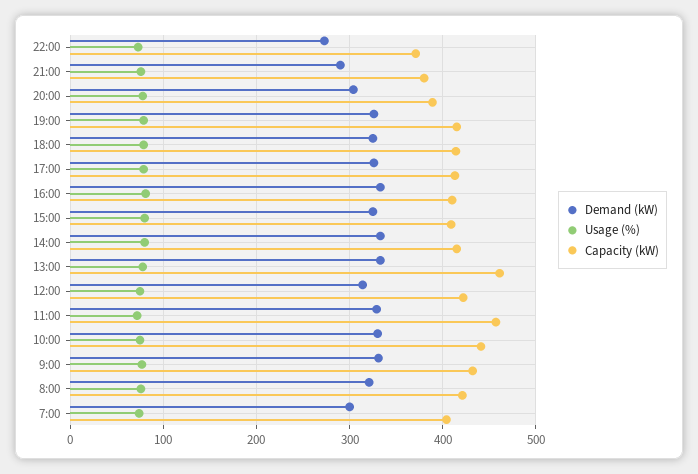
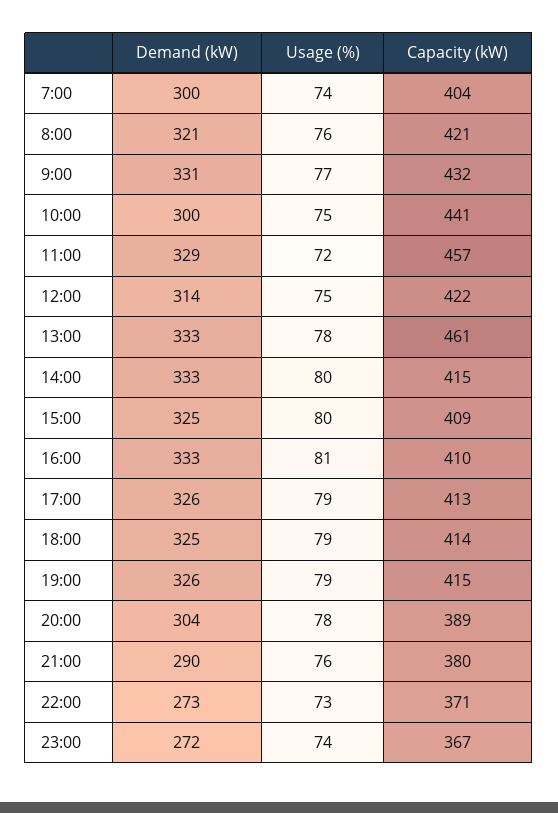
Demand (kW), 10:00: 330 -> 300
Demand (kW), 23:00: none -> 272
Usage (%), 23:00: none -> 74
Capacity (kW), 23:00: none -> 367

